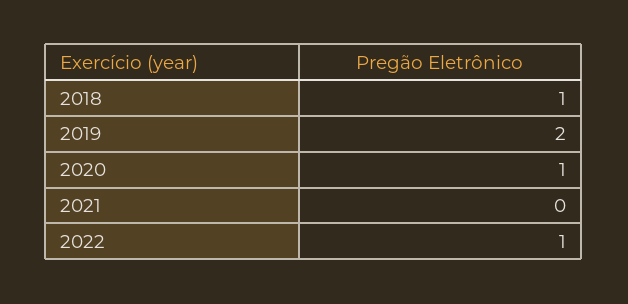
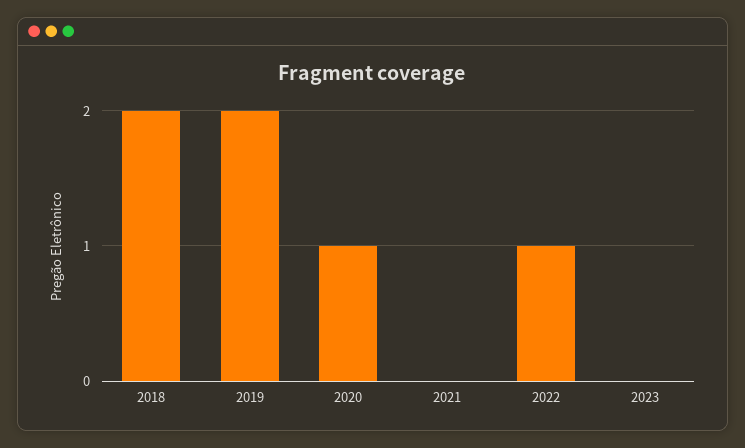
2018: 1 -> 2
2023: none -> 0

